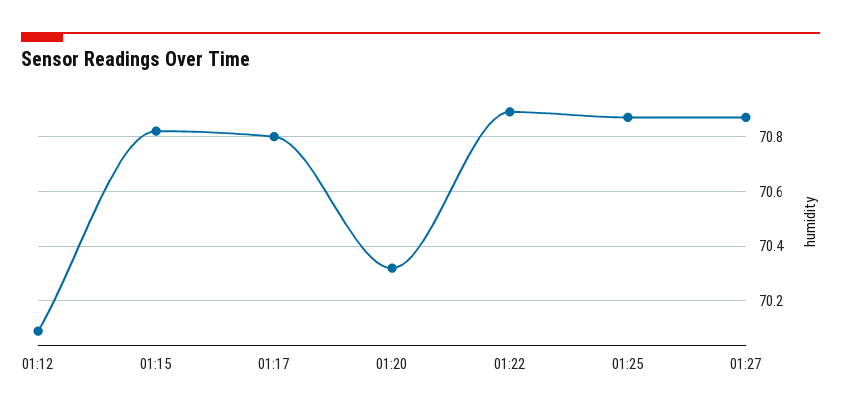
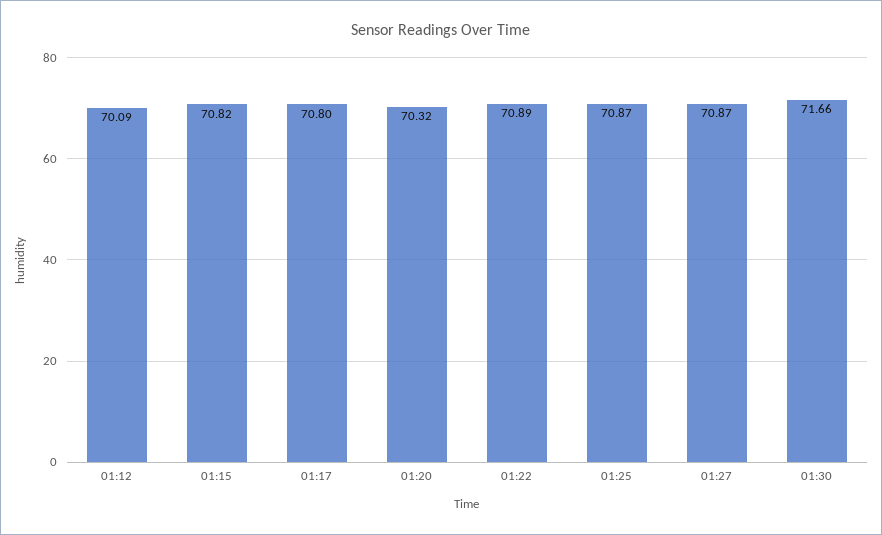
01:30: none -> 71.66

